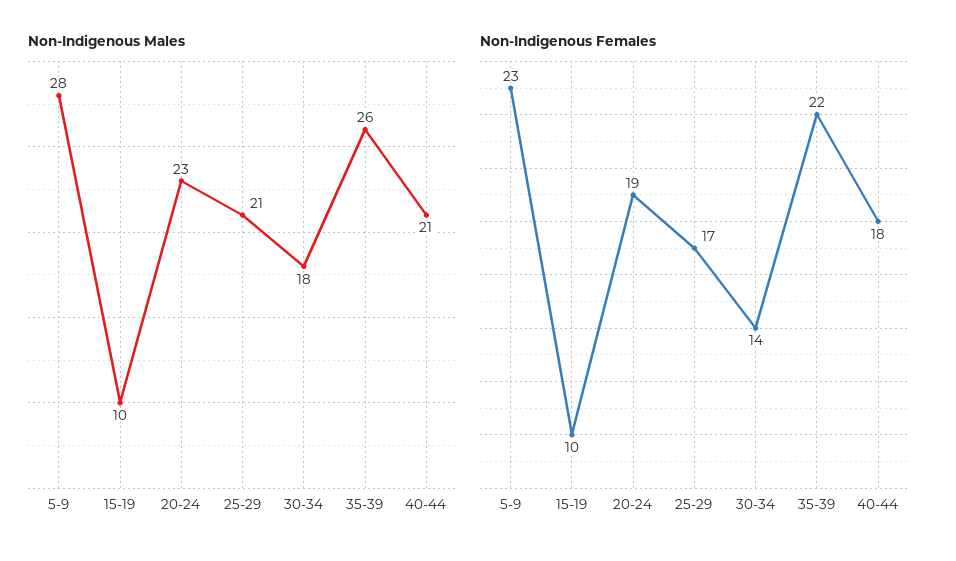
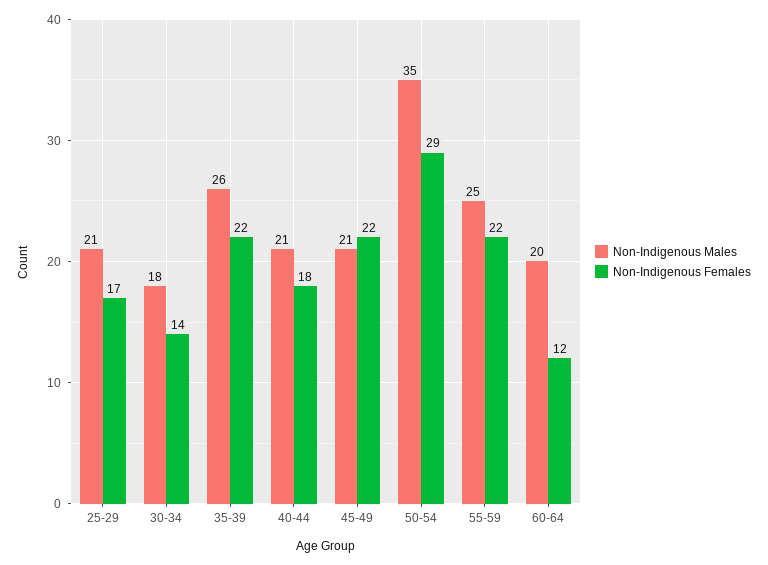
Non-Indigenous Males, 5-9: 28 -> none
Non-Indigenous Males, 15-19: 10 -> none
Non-Indigenous Males, 20-24: 23 -> none
Non-Indigenous Females, 5-9: 23 -> none
Non-Indigenous Females, 15-19: 10 -> none
Non-Indigenous Females, 20-24: 19 -> none
Non-Indigenous Males, 45-49: none -> 21
Non-Indigenous Females, 45-49: none -> 22
Non-Indigenous Males, 50-54: none -> 35
Non-Indigenous Females, 50-54: none -> 29
Non-Indigenous Males, 55-59: none -> 25
Non-Indigenous Females, 55-59: none -> 22
Non-Indigenous Males, 60-64: none -> 20
Non-Indigenous Females, 60-64: none -> 12

